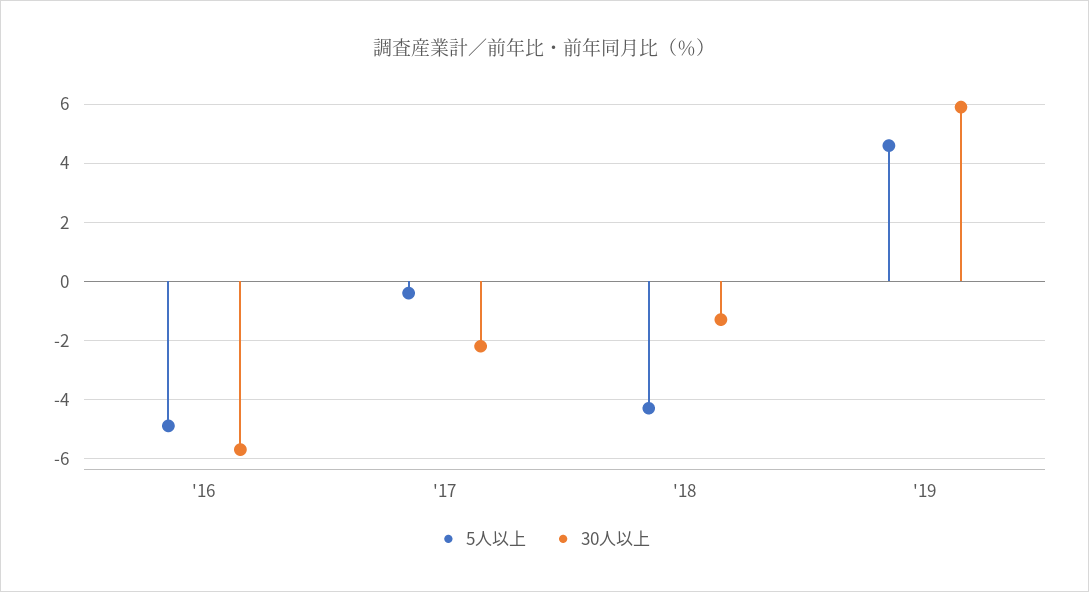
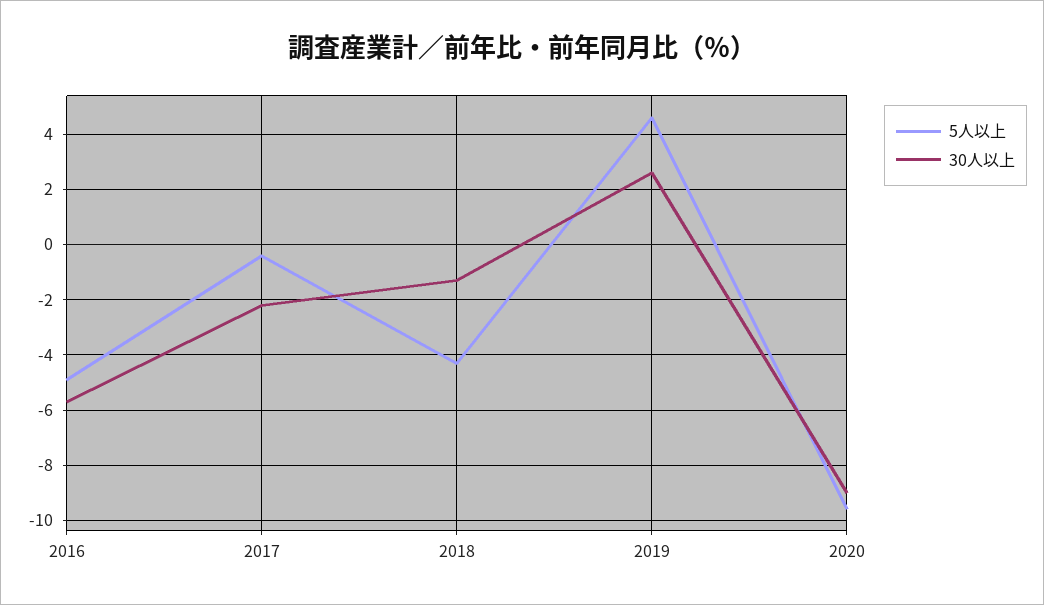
30人以上, '19: 6 -> 2.5
5人以上, 2020: none -> -9.5
30人以上, 2020: none -> -9

